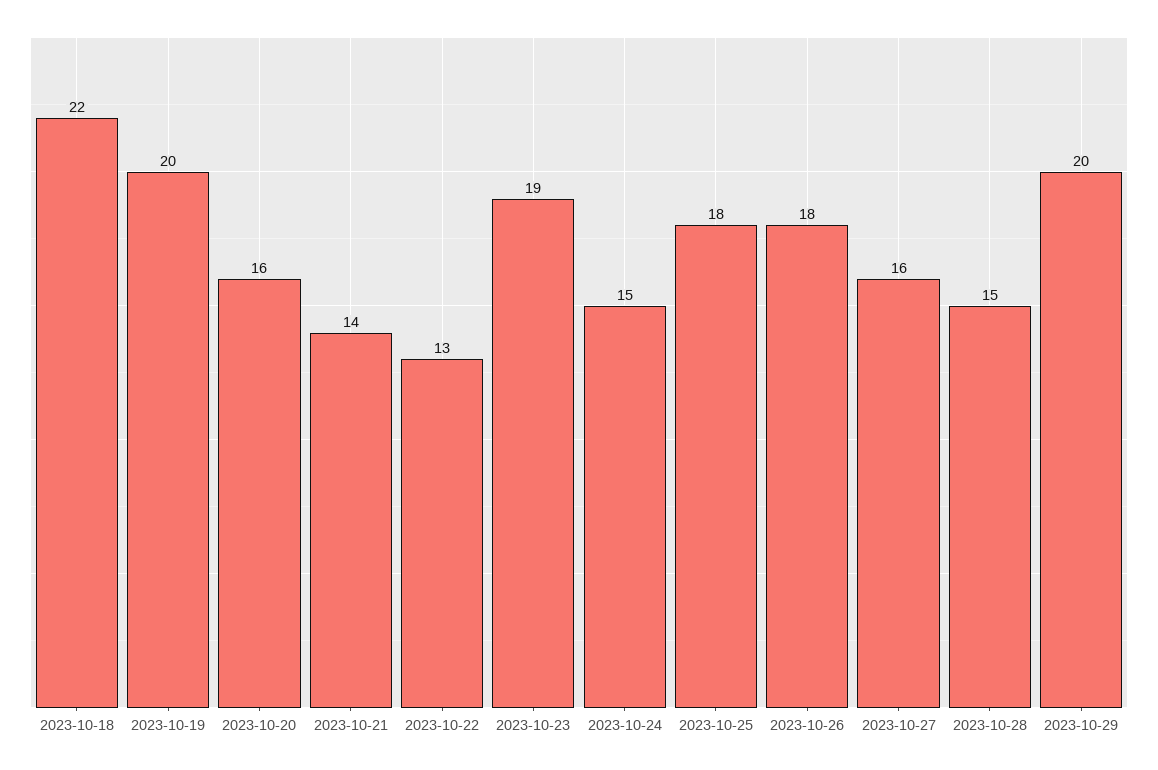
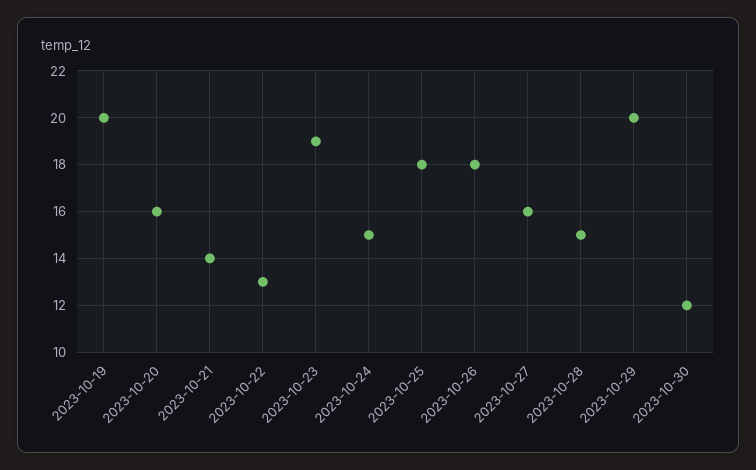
2023-10-18: 22 -> none
2023-10-30: none -> 12

